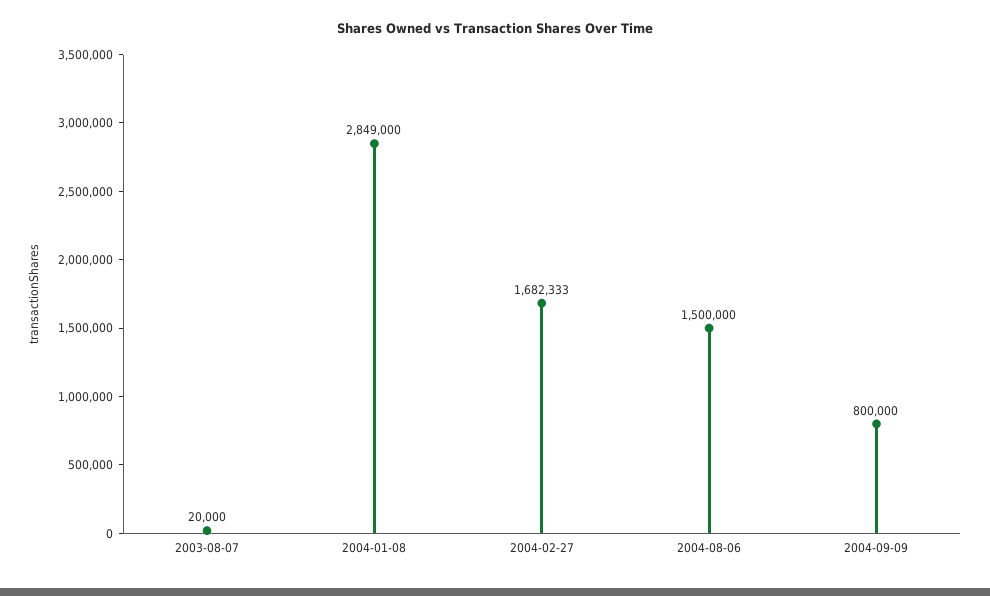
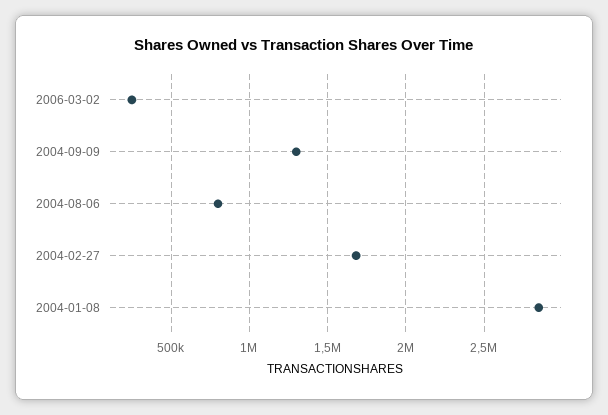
2003-08-07: 20000 -> none
2004-08-06: 1500000 -> 800000
2004-09-09: 800000 -> 1300000
2006-03-02: none -> 250000

